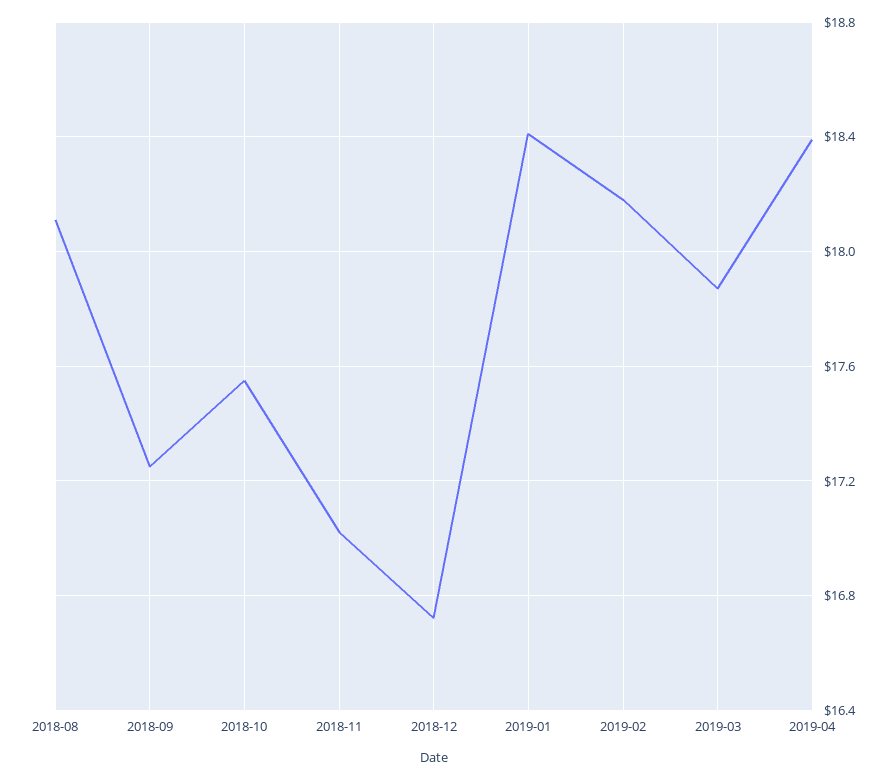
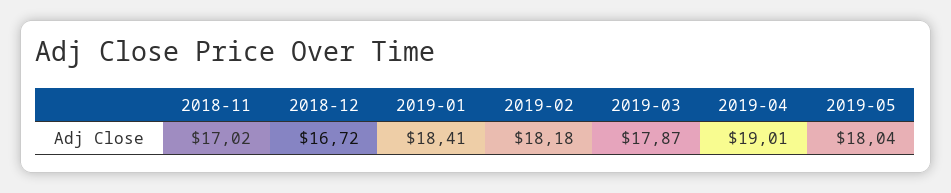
2018-08: 18.1 -> none
2018-09: 17.25 -> none
2018-10: 17.55 -> none
2019-04: 18.4 -> 19.01
2019-05: none -> 18.04

